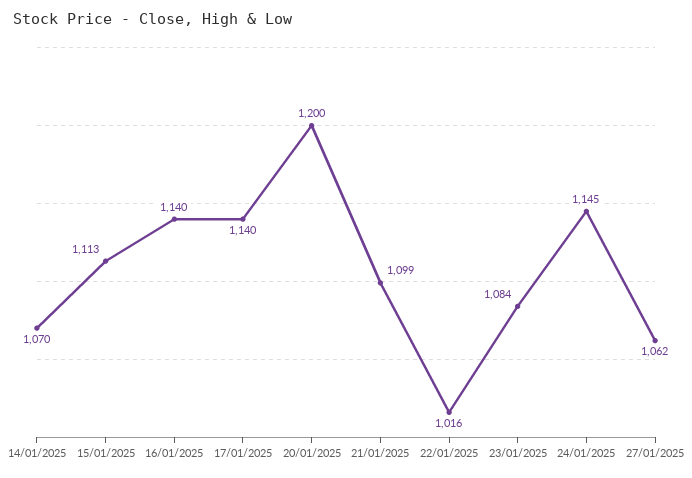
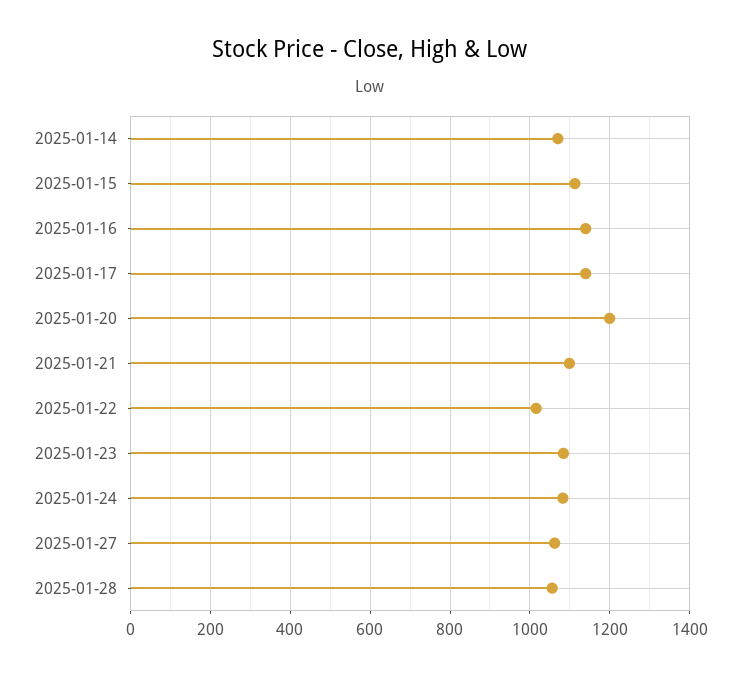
24/01/2025: 1145 -> 1080
2025-01-28: none -> 1060

